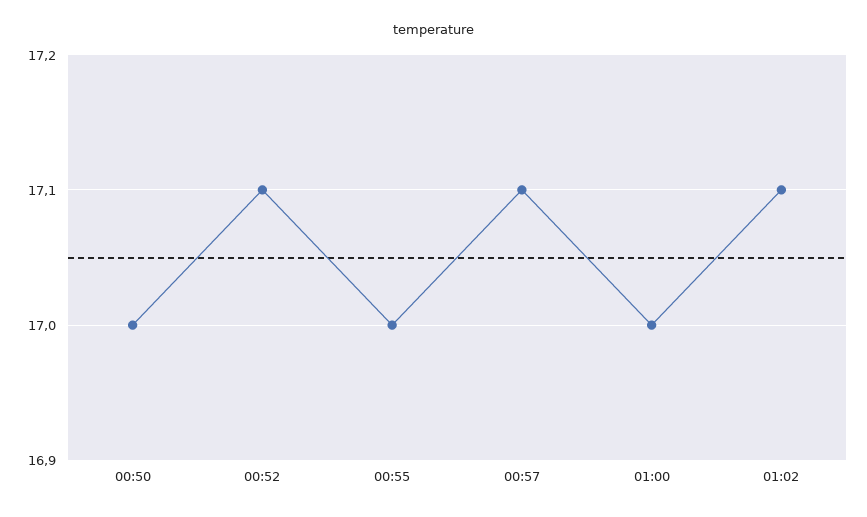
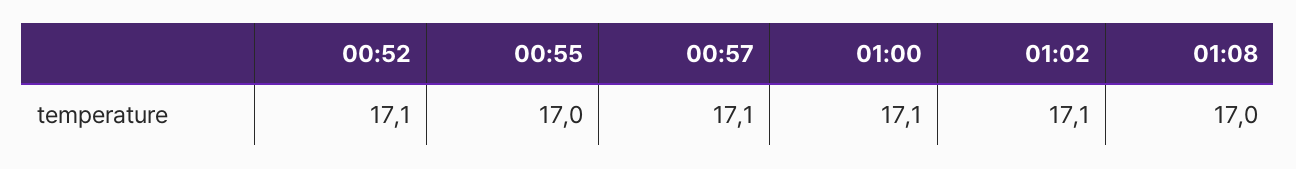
00:50: 17 -> none
01:00: 17 -> 17.1
01:08: none -> 17

